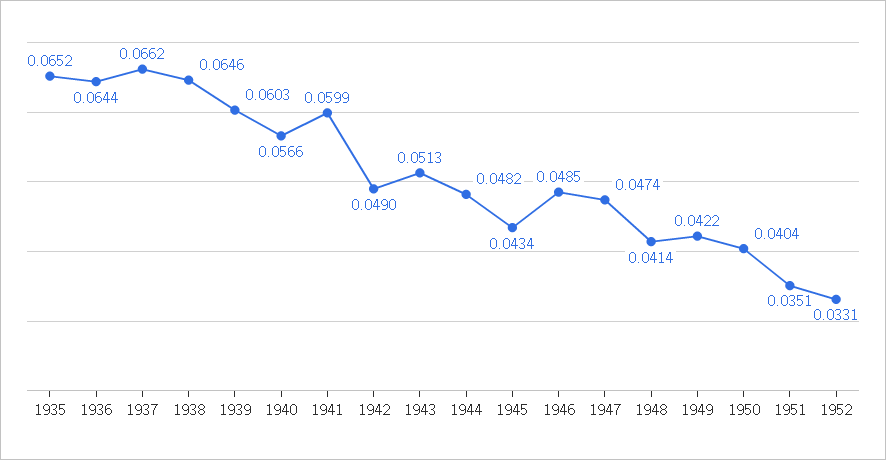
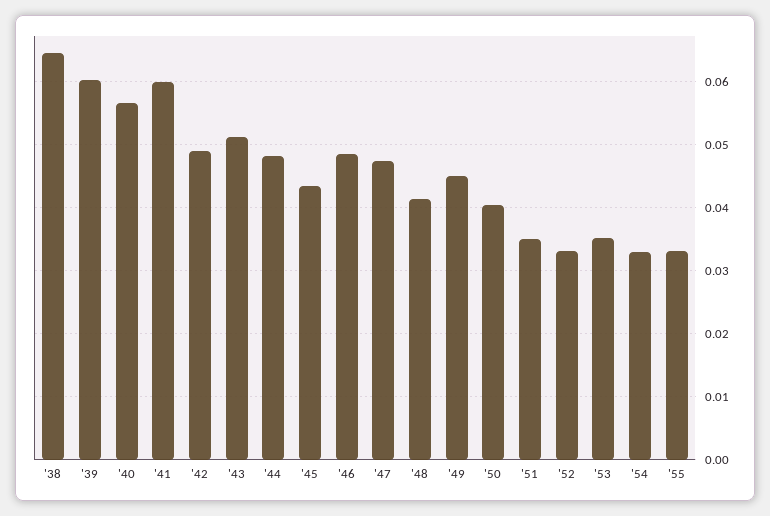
1935: 0.0652 -> none
1936: 0.0644 -> none
1937: 0.0662 -> none
1949: 0.0422 -> 0.045
'53: none -> 0.035
'54: none -> 0.033
'55: none -> 0.033

